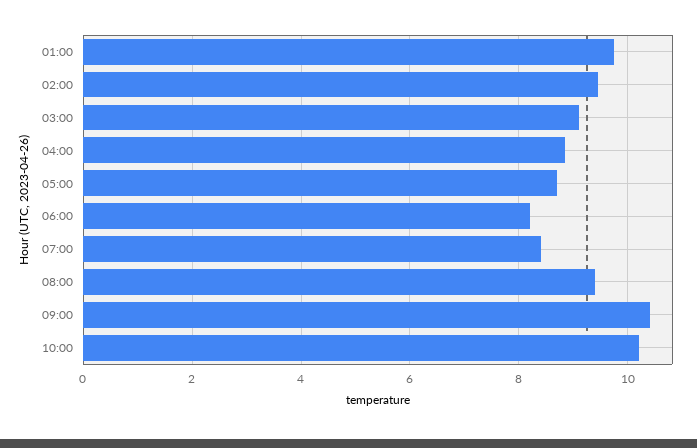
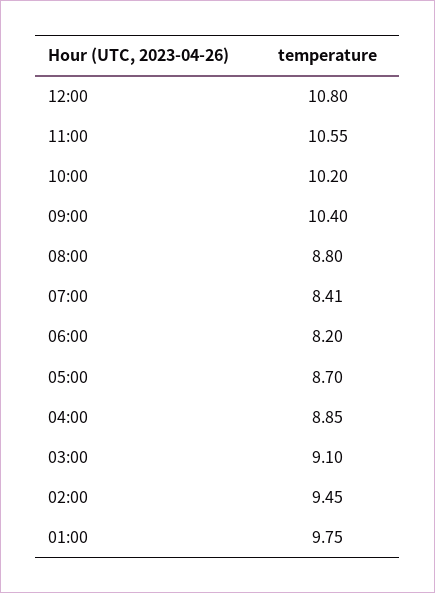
08:00: 9.4 -> 8.8
12:00: none -> 10.8
11:00: none -> 10.55

